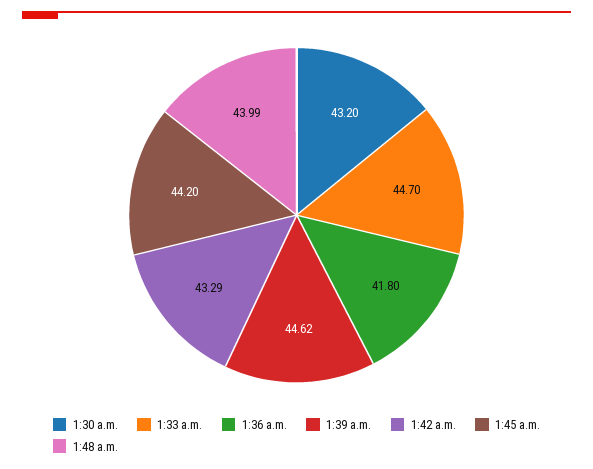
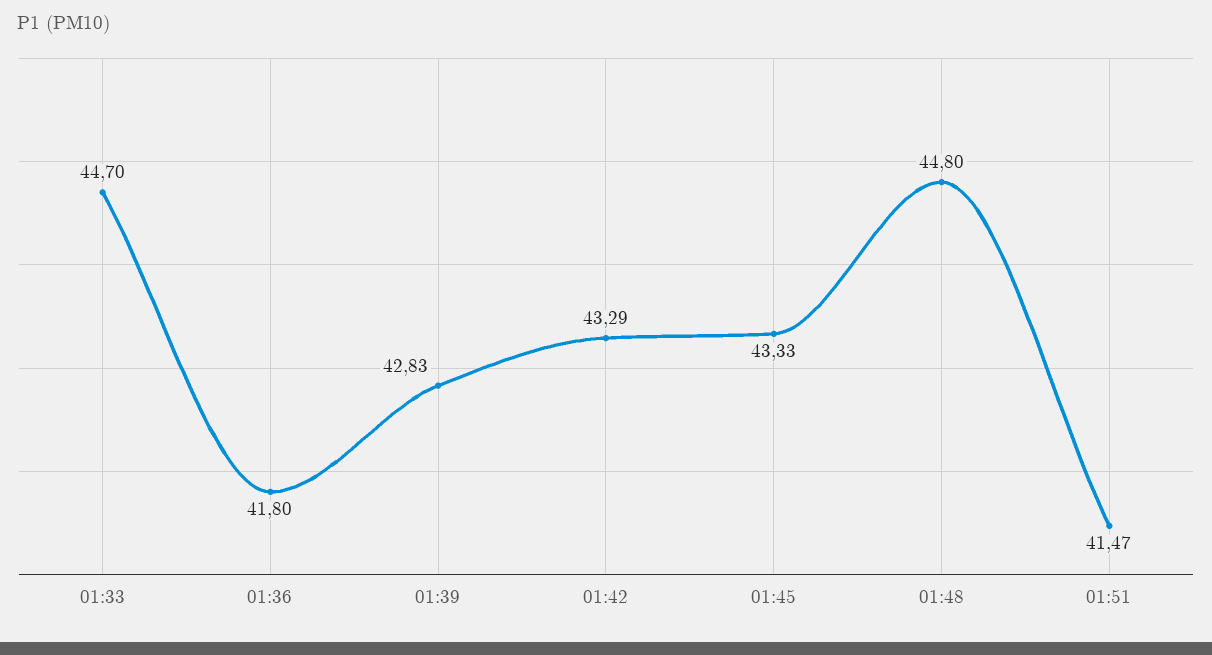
1:30 a.m.: 43.2 -> none
1:39 a.m.: 44.62 -> 42.83
1:45 a.m.: 44.2 -> 43.33
1:48 a.m.: 43.99 -> 44.8
01:51: none -> 41.47

